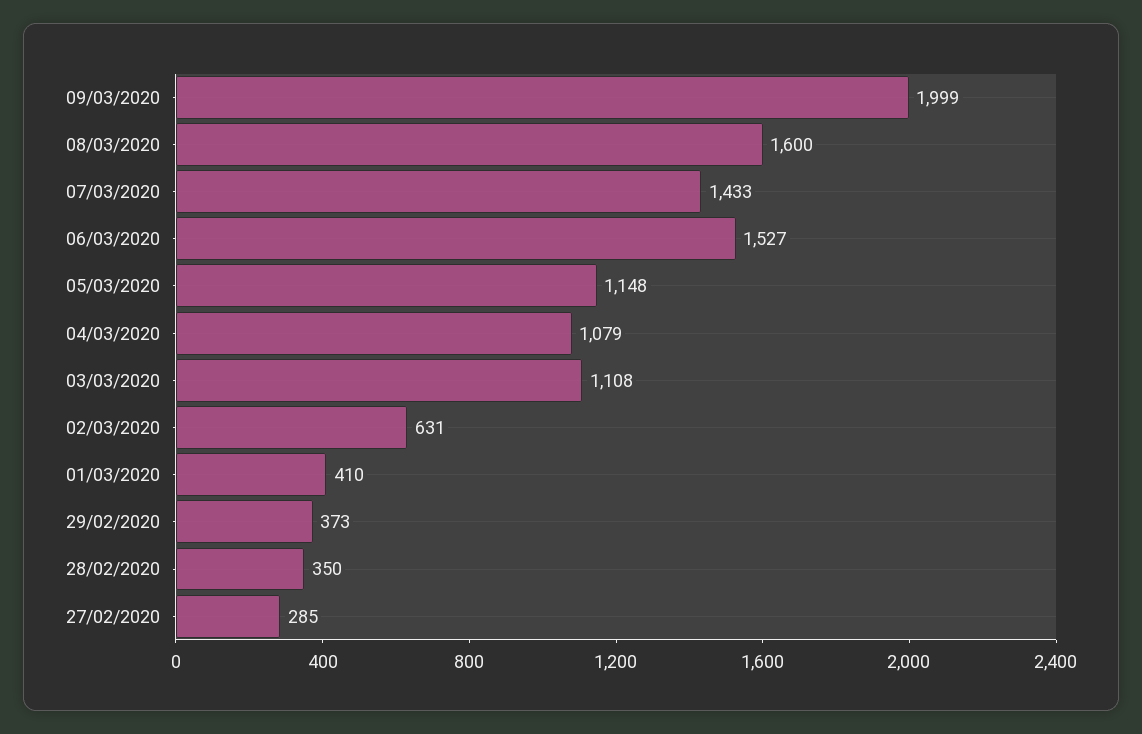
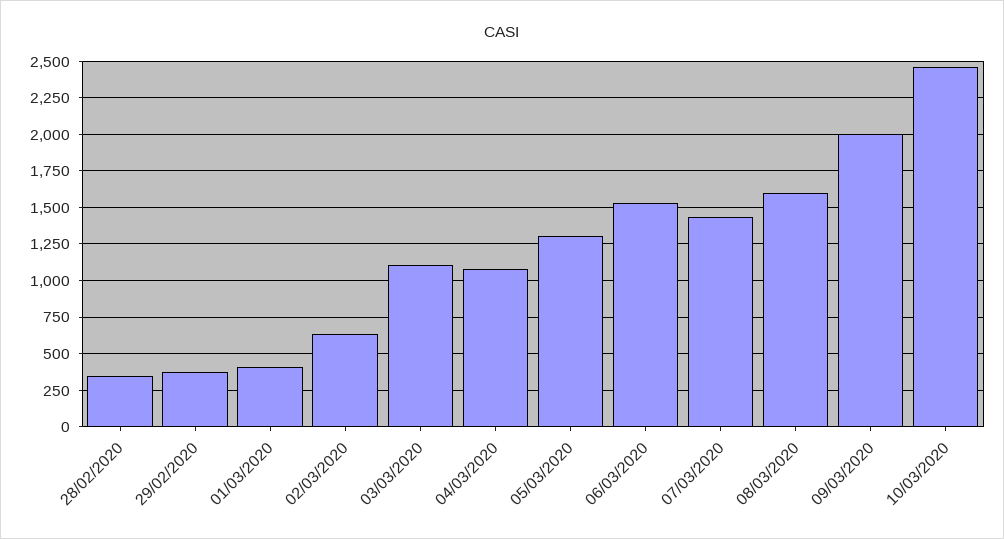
05/03/2020: 1148 -> 1300
27/02/2020: 285 -> none
10/03/2020: none -> 2450

